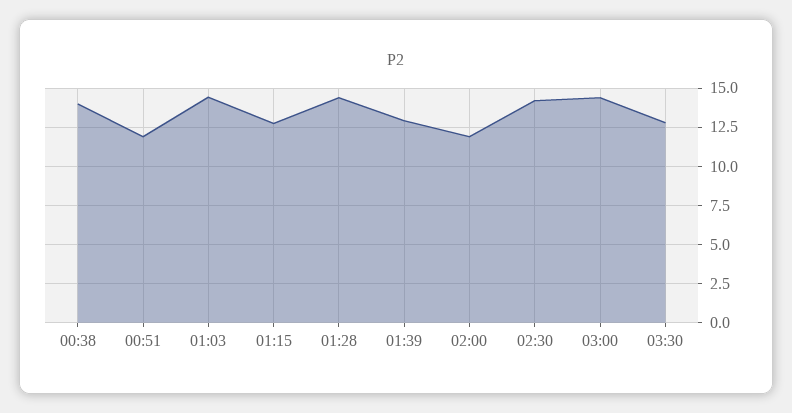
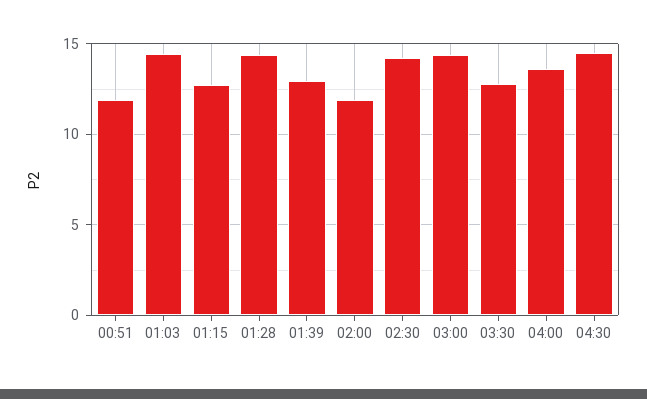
00:38: 14 -> none
04:00: none -> 13.5
04:30: none -> 14.5

